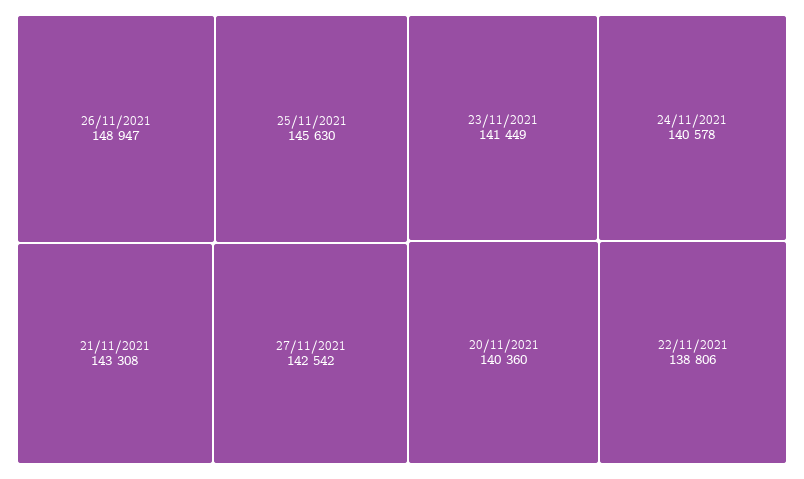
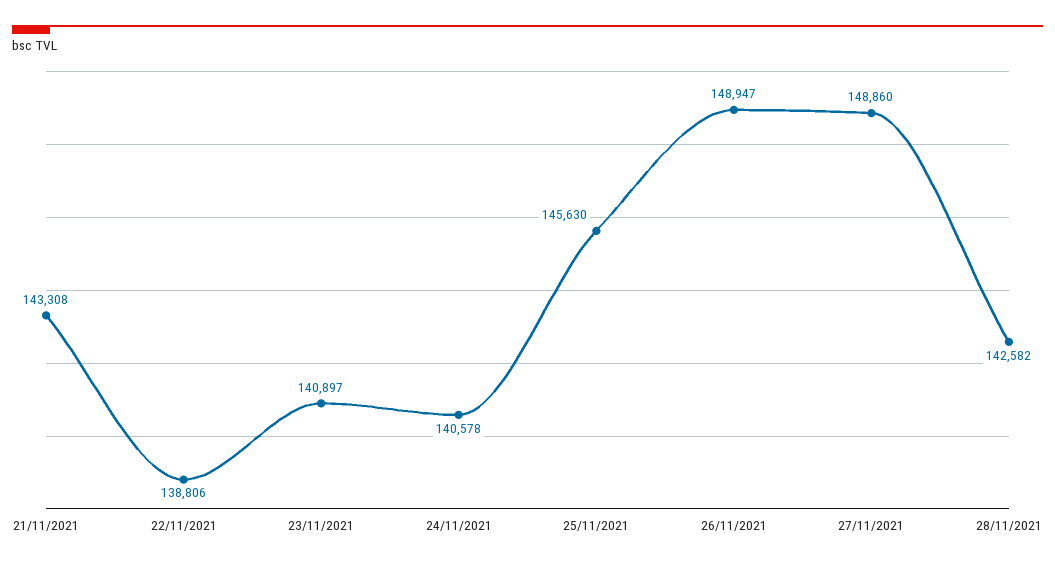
27/11/2021: 142542 -> 148860
23/11/2021: 141449 -> 140897
20/11/2021: 140360 -> none
28/11/2021: none -> 142582

